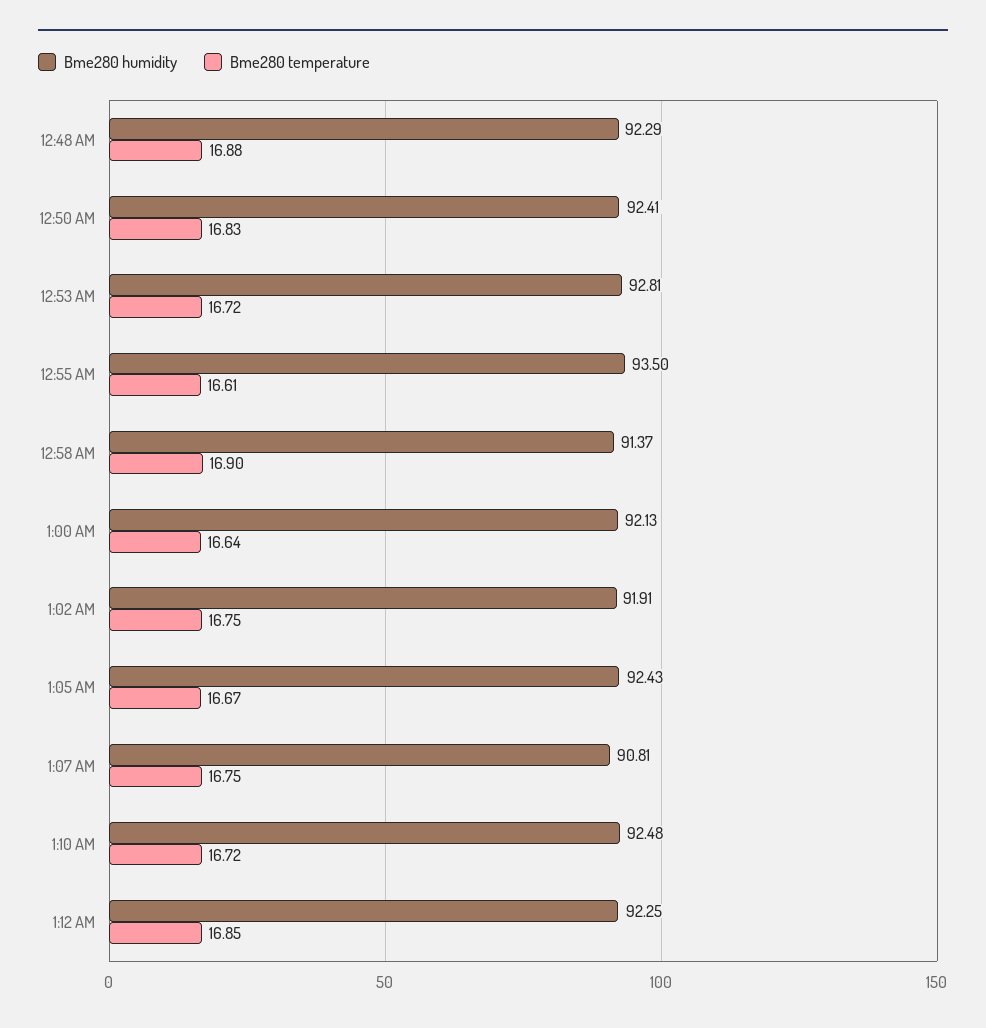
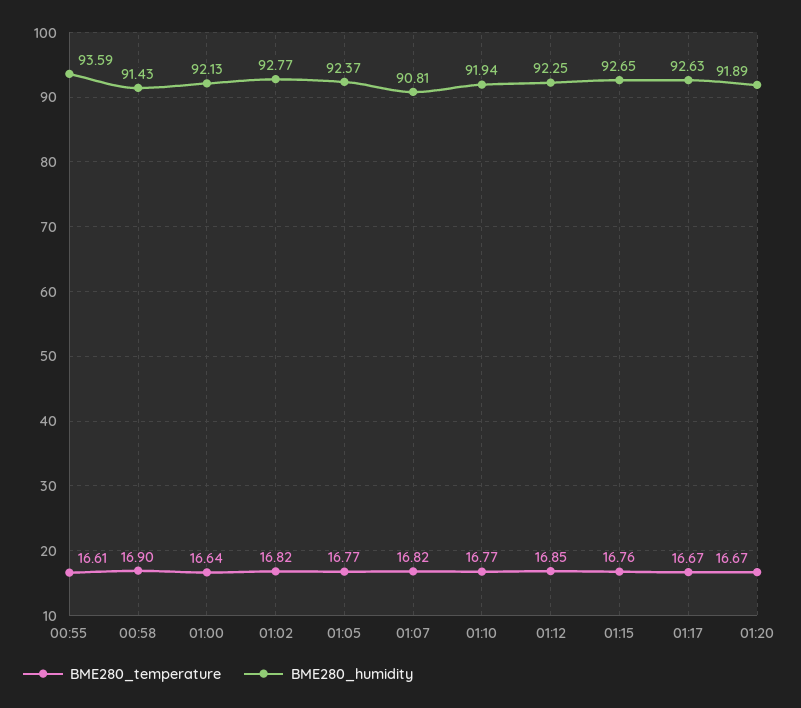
Bme280 humidity, 12:48 AM: 92.29 -> none
Bme280 temperature, 12:48 AM: 16.88 -> none
Bme280 humidity, 12:50 AM: 92.41 -> none
Bme280 temperature, 12:50 AM: 16.83 -> none
Bme280 humidity, 12:53 AM: 92.81 -> none
Bme280 temperature, 12:53 AM: 16.72 -> none
Bme280 humidity, 12:55 AM: 93.5 -> 93.59
Bme280 humidity, 12:58 AM: 91.37 -> 91.43
Bme280 humidity, 1:02 AM: 91.91 -> 92.77
Bme280 temperature, 1:02 AM: 16.75 -> 16.82
Bme280 humidity, 1:05 AM: 92.43 -> 92.37
Bme280 temperature, 1:05 AM: 16.67 -> 16.77
Bme280 temperature, 1:07 AM: 16.75 -> 16.82
Bme280 humidity, 1:10 AM: 92.48 -> 91.94
Bme280 temperature, 1:10 AM: 16.72 -> 16.77
Bme280 temperature, 01:15: none -> 16.76
Bme280 humidity, 01:15: none -> 92.65
Bme280 temperature, 01:17: none -> 16.67
Bme280 humidity, 01:17: none -> 92.63
Bme280 temperature, 01:20: none -> 16.67
Bme280 humidity, 01:20: none -> 91.89

